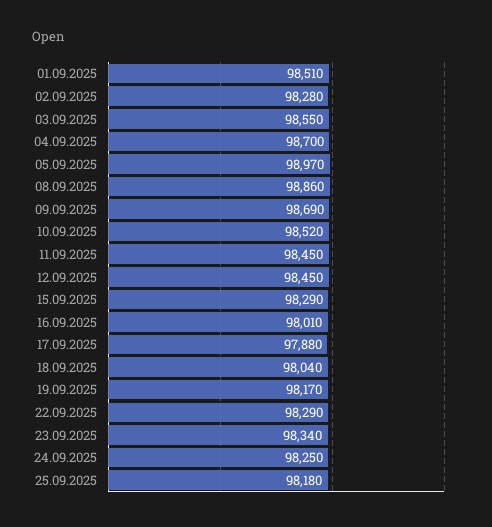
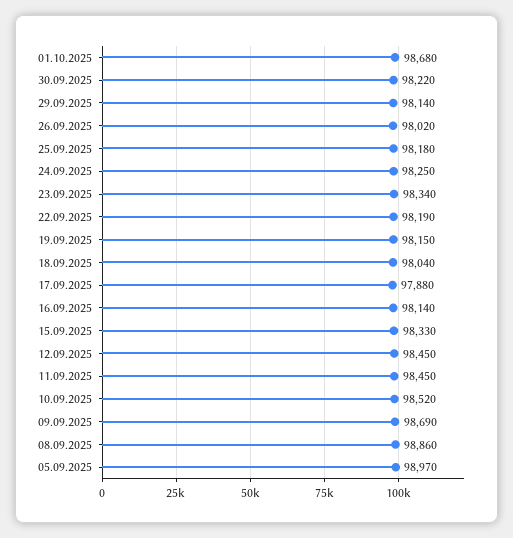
01.09.2025: 98510 -> none
02.09.2025: 98280 -> none
03.09.2025: 98550 -> none
04.09.2025: 98700 -> none
15.09.2025: 98290 -> 98330
16.09.2025: 98010 -> 98140
19.09.2025: 98170 -> 98150
22.09.2025: 98290 -> 98190
01.10.2025: none -> 98680
30.09.2025: none -> 98220
29.09.2025: none -> 98140
26.09.2025: none -> 98020

